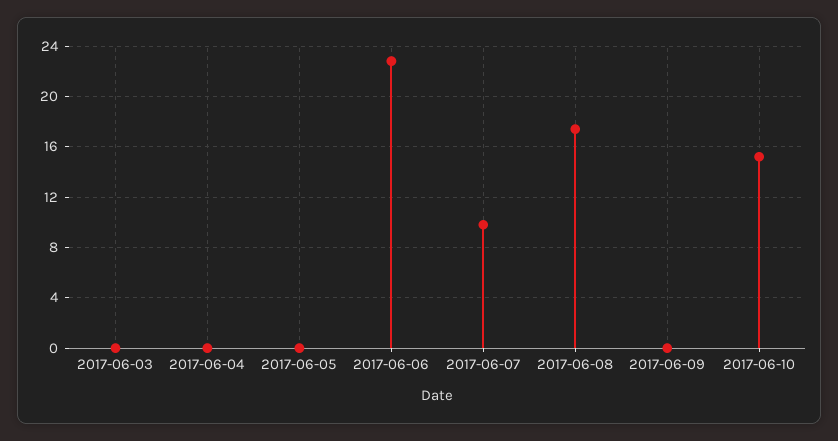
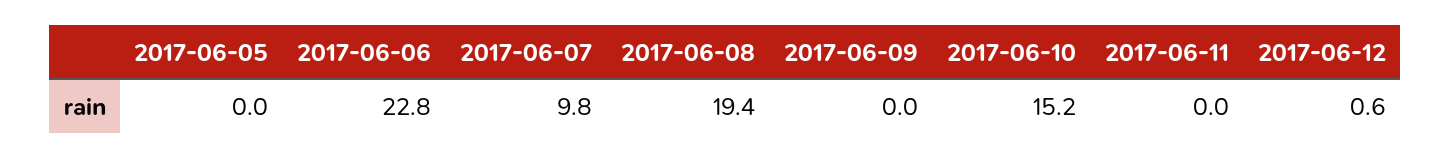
2017-06-03: 0 -> none
2017-06-04: 0 -> none
2017-06-08: 17.5 -> 19.4
2017-06-11: none -> 0
2017-06-12: none -> 0.6

